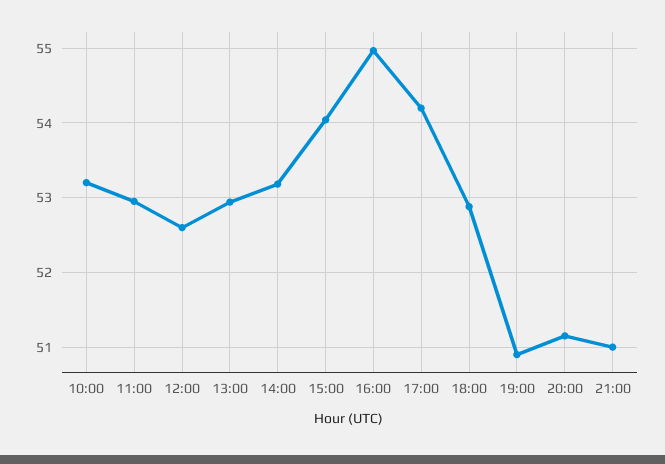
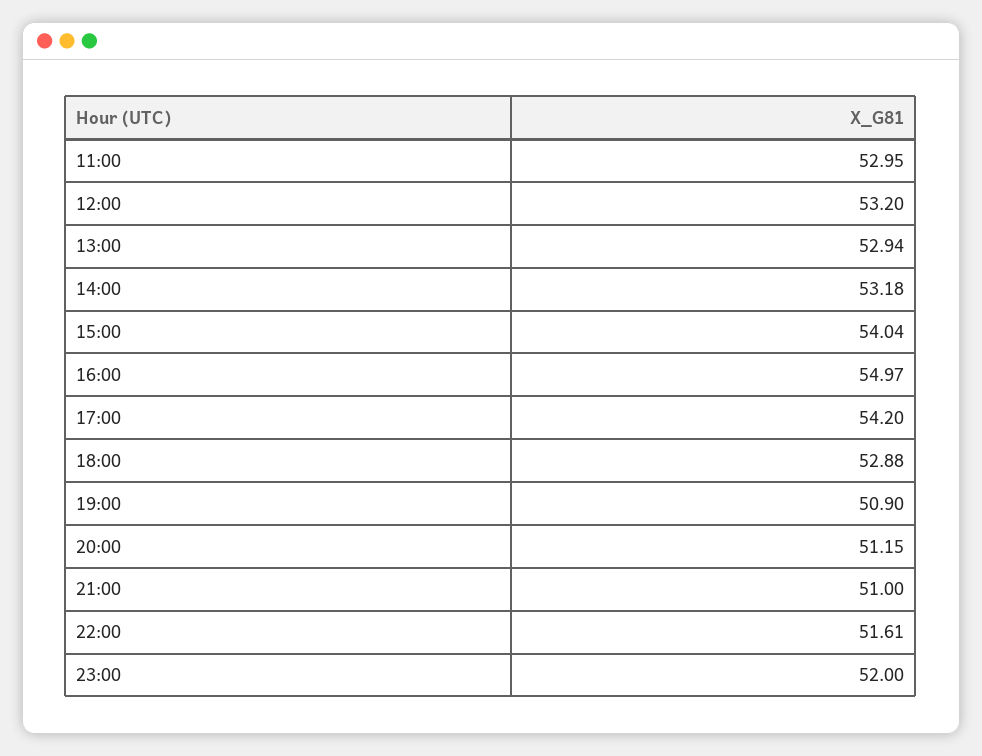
10:00: 53.2 -> none
12:00: 52.6 -> 53.2
22:00: none -> 51.61
23:00: none -> 52

